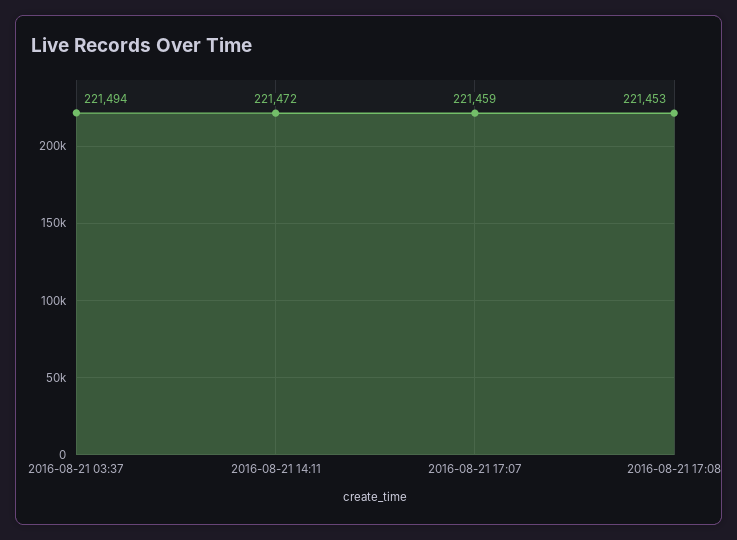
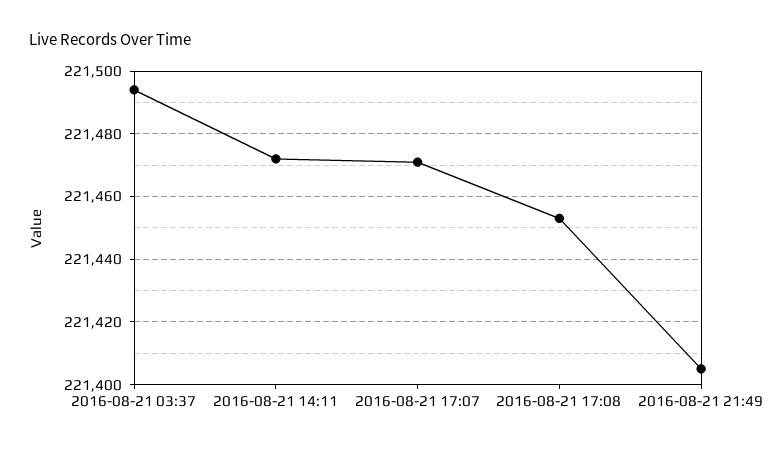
2016-08-21 17:07: 221459 -> 221470
2016-08-21 21:49: none -> 221405

